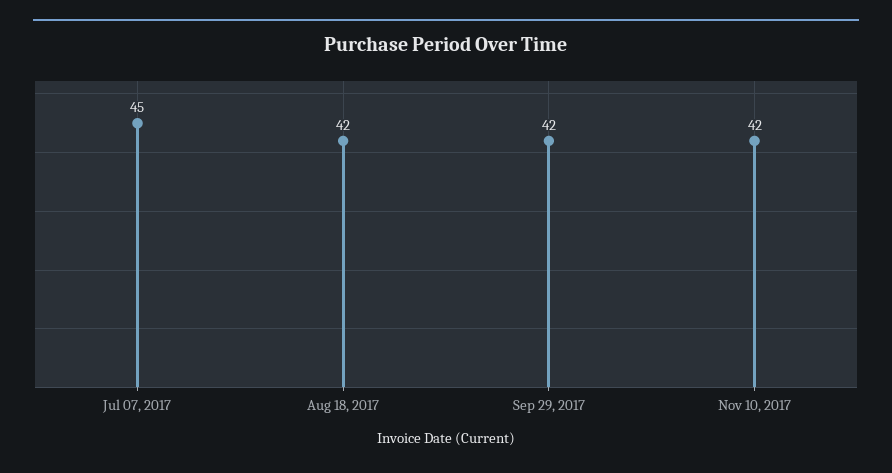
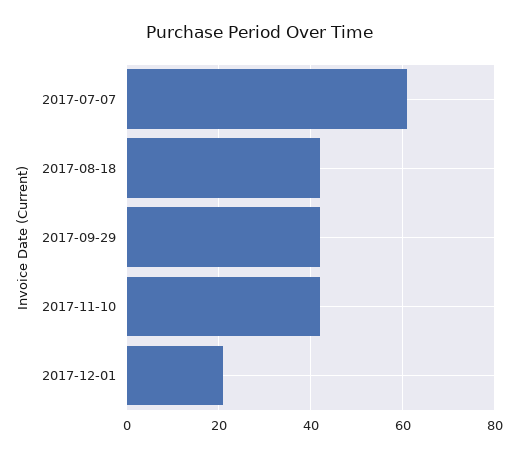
Jul 07, 2017: 45 -> 60
2017-12-01: none -> 20

